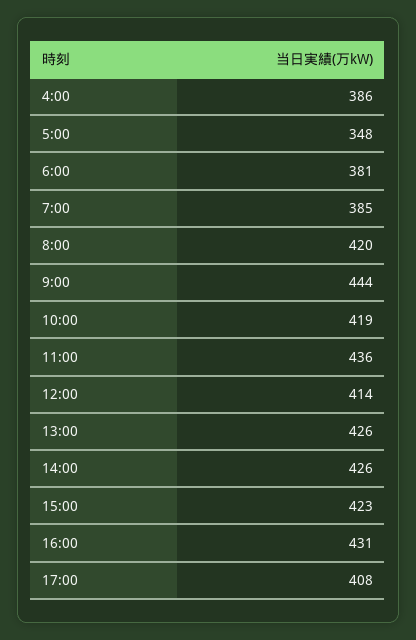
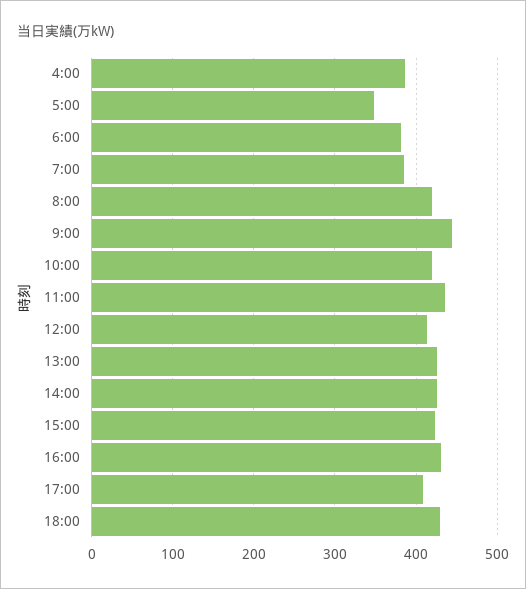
18:00: none -> 430

